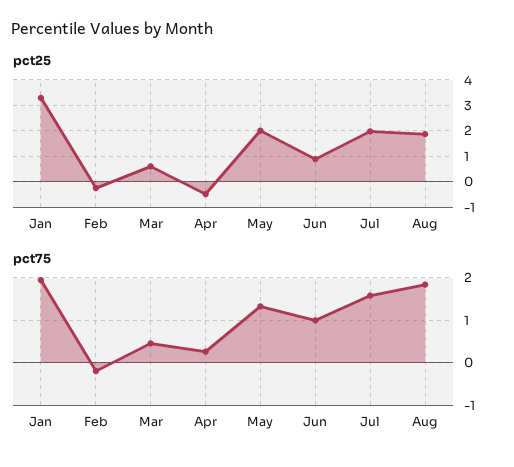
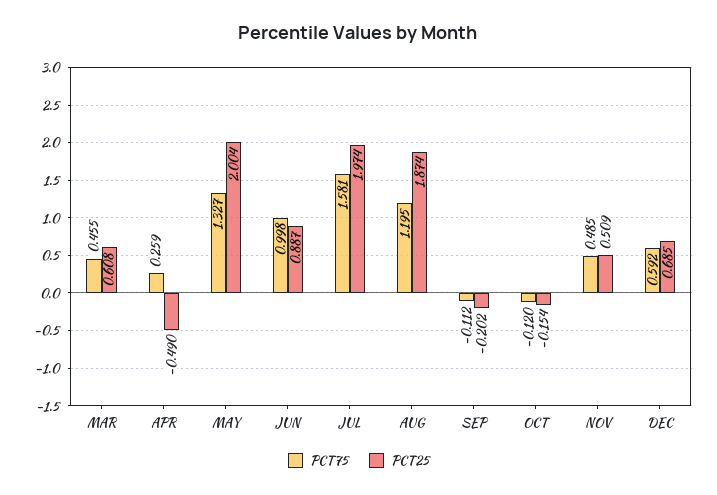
pct25, Jan: 3.25 -> none
pct25, Feb: -0.25 -> none
pct75, Jan: 2 -> none
pct75, Feb: -0.2 -> none
pct75, Aug: 1.8 -> 1.195
pct75, SEP: none -> -0.112
pct25, SEP: none -> -0.202
pct75, OCT: none -> -0.12
pct25, OCT: none -> -0.154
pct75, NOV: none -> 0.485
pct25, NOV: none -> 0.509
pct75, DEC: none -> 0.592
pct25, DEC: none -> 0.685

